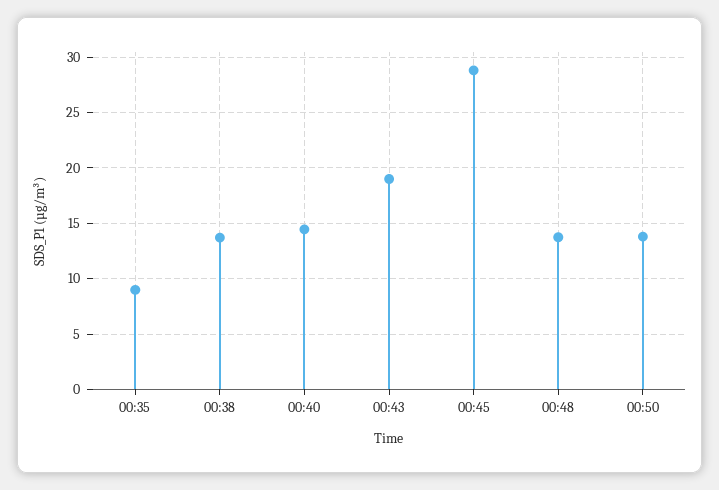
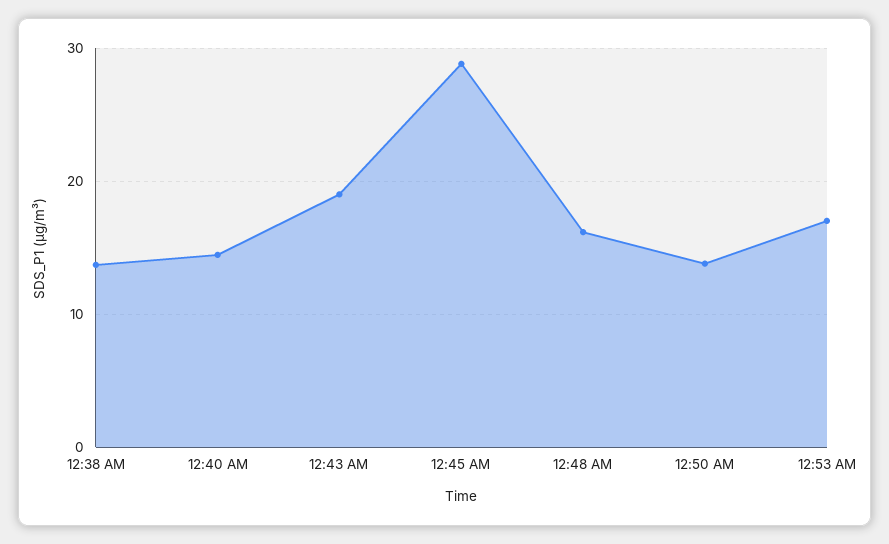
00:35: 9 -> none
00:48: 14 -> 16
12:53 AM: none -> 17

